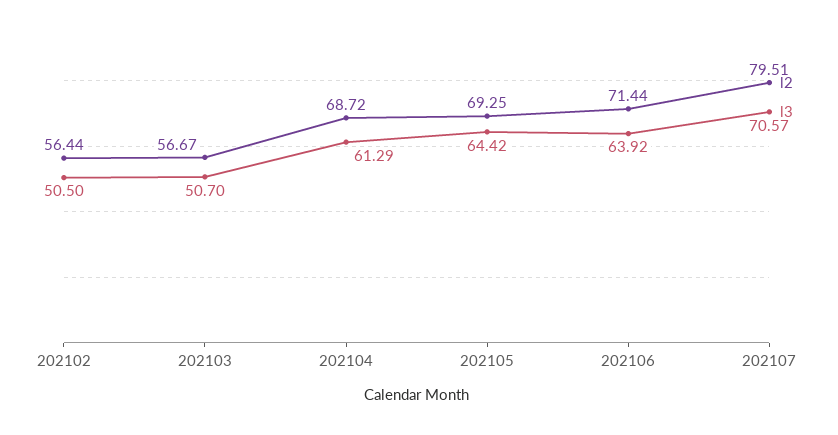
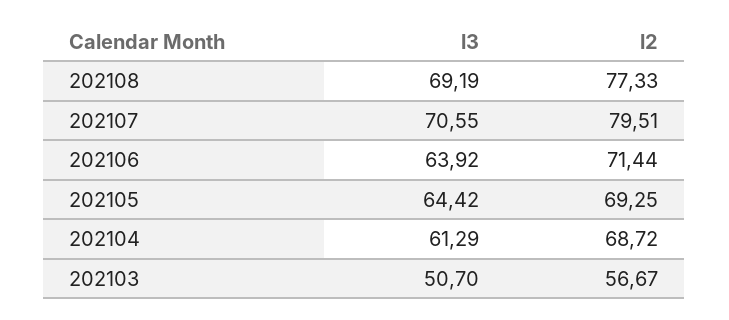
l2, 202102: 56.44 -> none
l3, 202102: 50.5 -> none
l3, 202107: 70.57 -> 70.55
l3, 202108: none -> 69.19
l2, 202108: none -> 77.33

